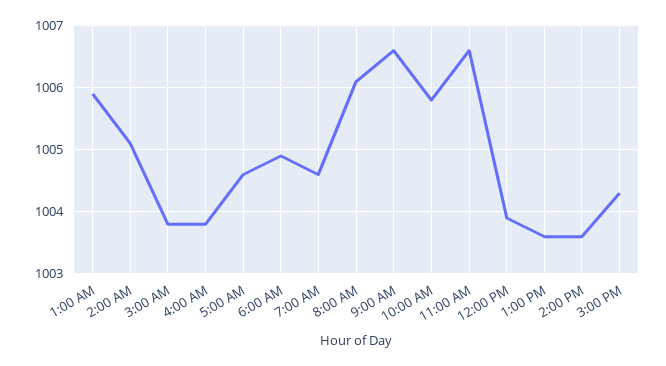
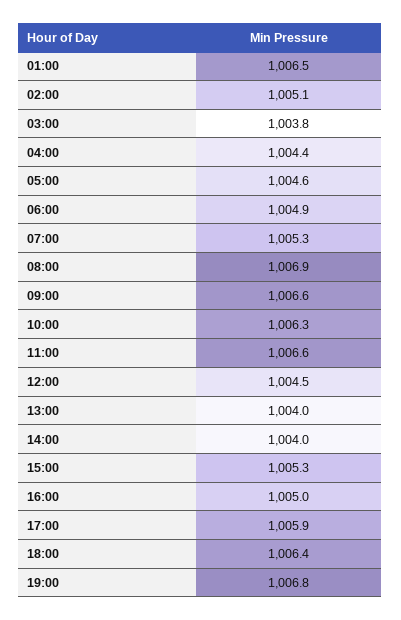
1:00 AM: 1005.9 -> 1006.5
4:00 AM: 1003.8 -> 1004.4
7:00 AM: 1004.6 -> 1005.3
8:00 AM: 1006.1 -> 1006.9
10:00 AM: 1005.8 -> 1006.3
12:00 PM: 1003.9 -> 1004.5
1:00 PM: 1003.6 -> 1004
2:00 PM: 1003.6 -> 1004
3:00 PM: 1004.3 -> 1005.3
16:00: none -> 1005
17:00: none -> 1005.9
18:00: none -> 1006.4
19:00: none -> 1006.8

